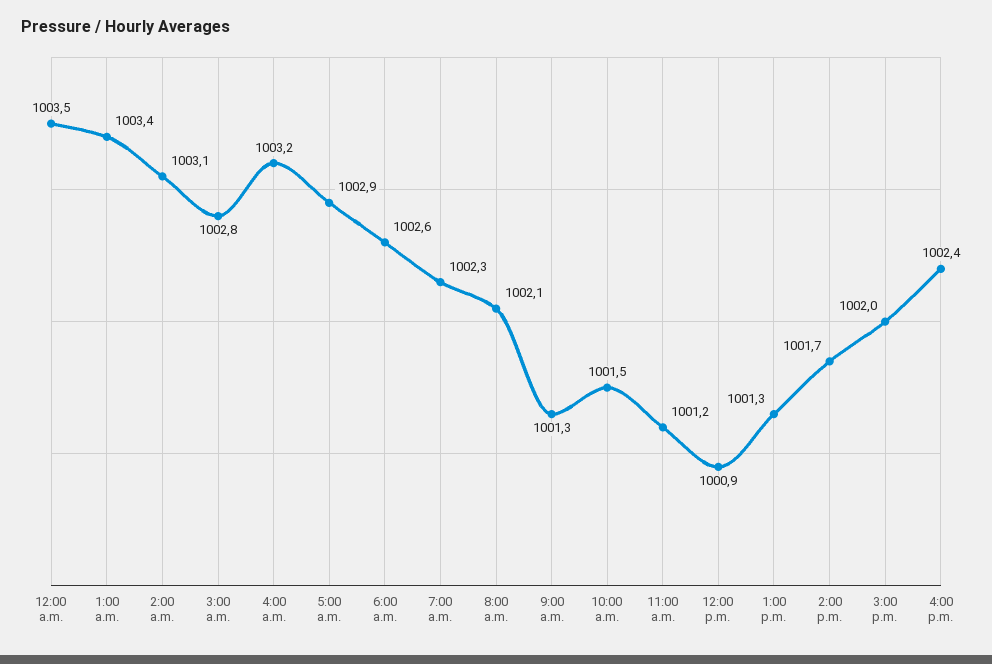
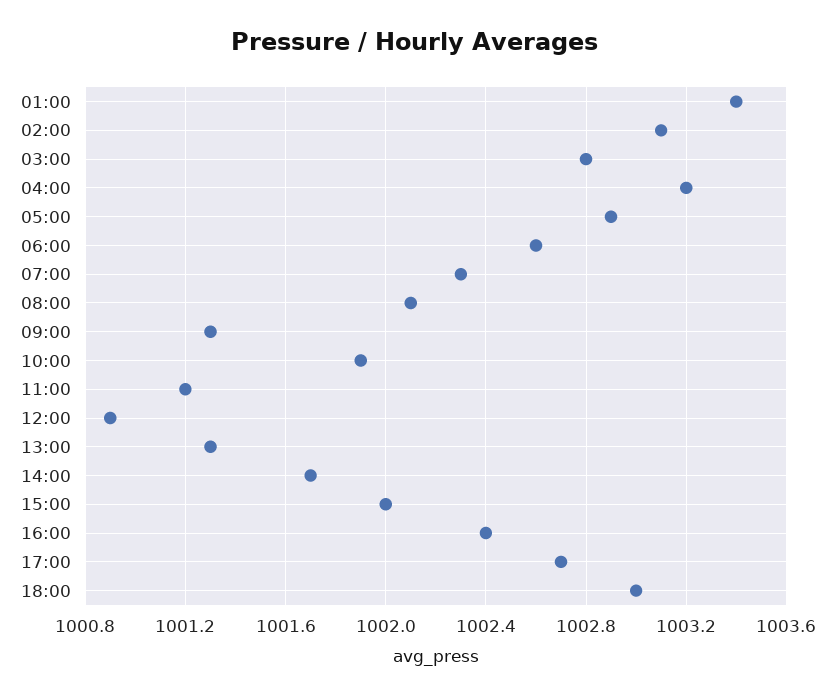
12:00 a.m.: 1003.5 -> none
10:00 a.m.: 1001.5 -> 1001.9
17:00: none -> 1002.7
18:00: none -> 1003

